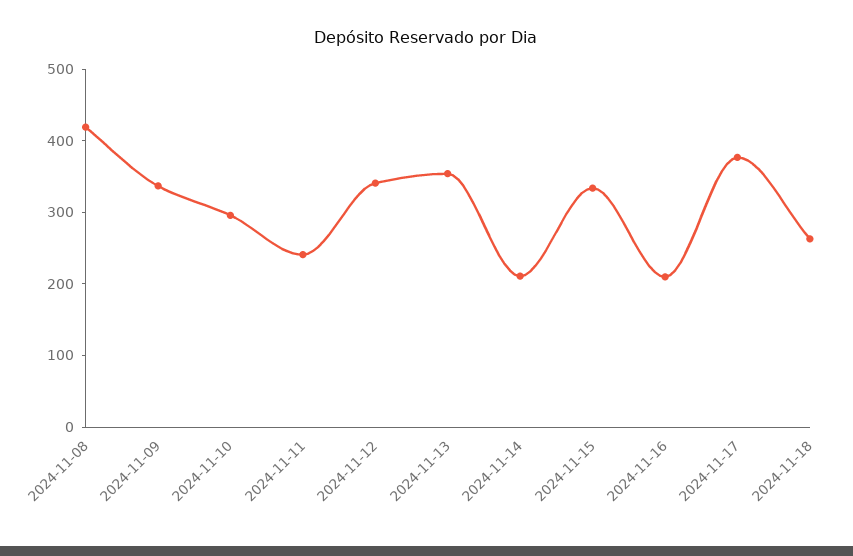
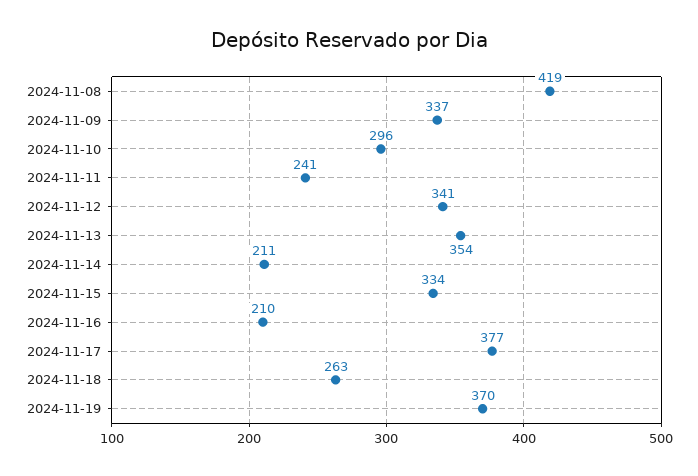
2024-11-19: none -> 370

